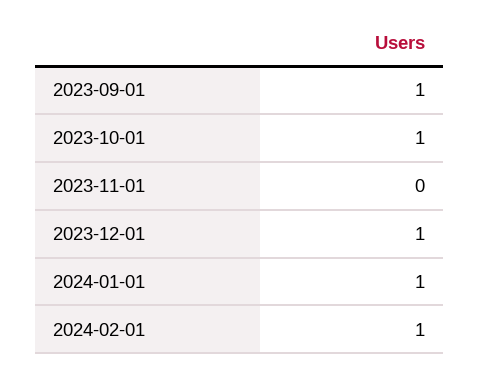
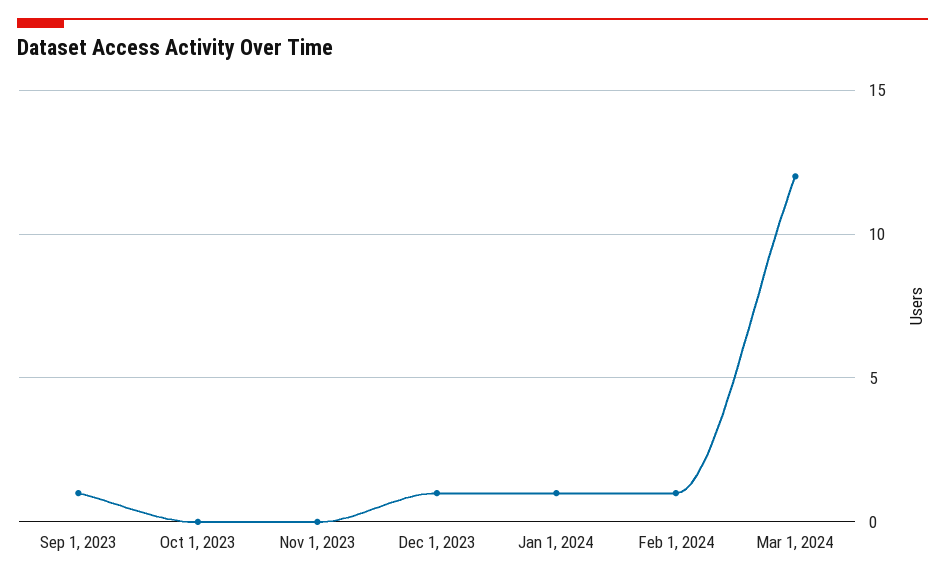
2023-10-01: 1 -> 0
Mar 1, 2024: none -> 12

